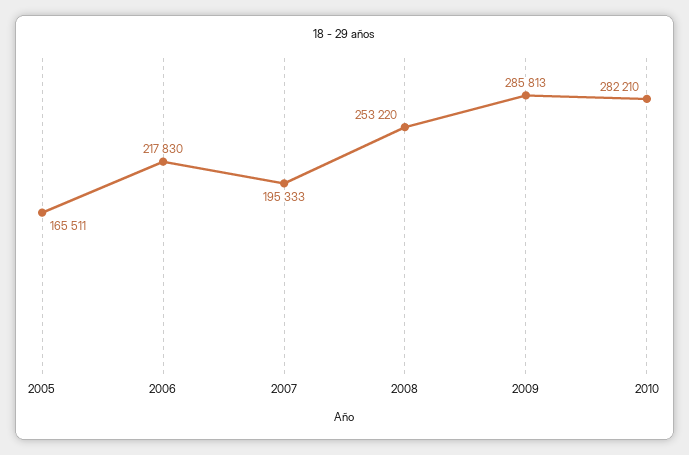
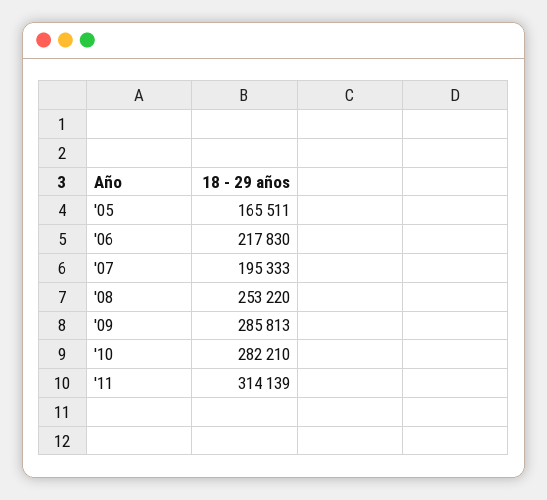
'11: none -> 314139

